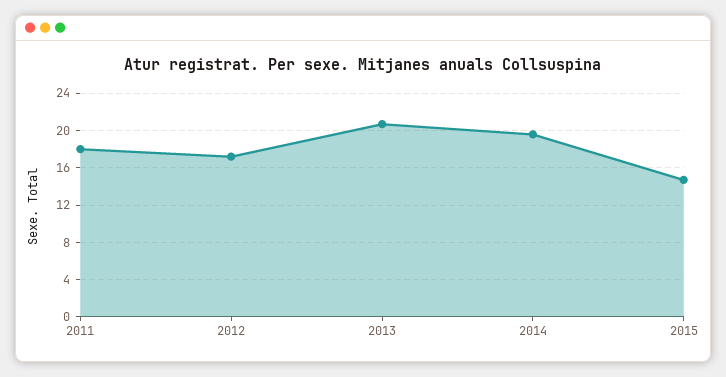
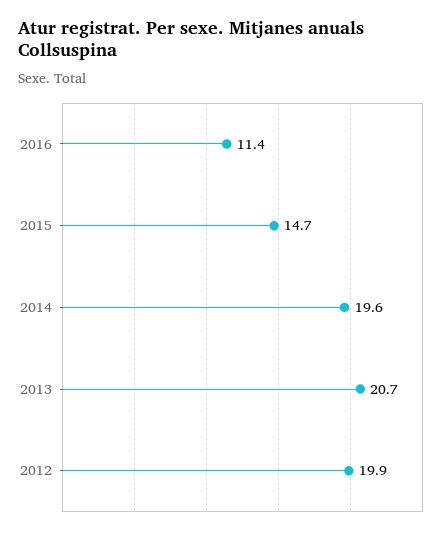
2011: 18 -> none
2012: 17 -> 19.9
2016: none -> 11.4

